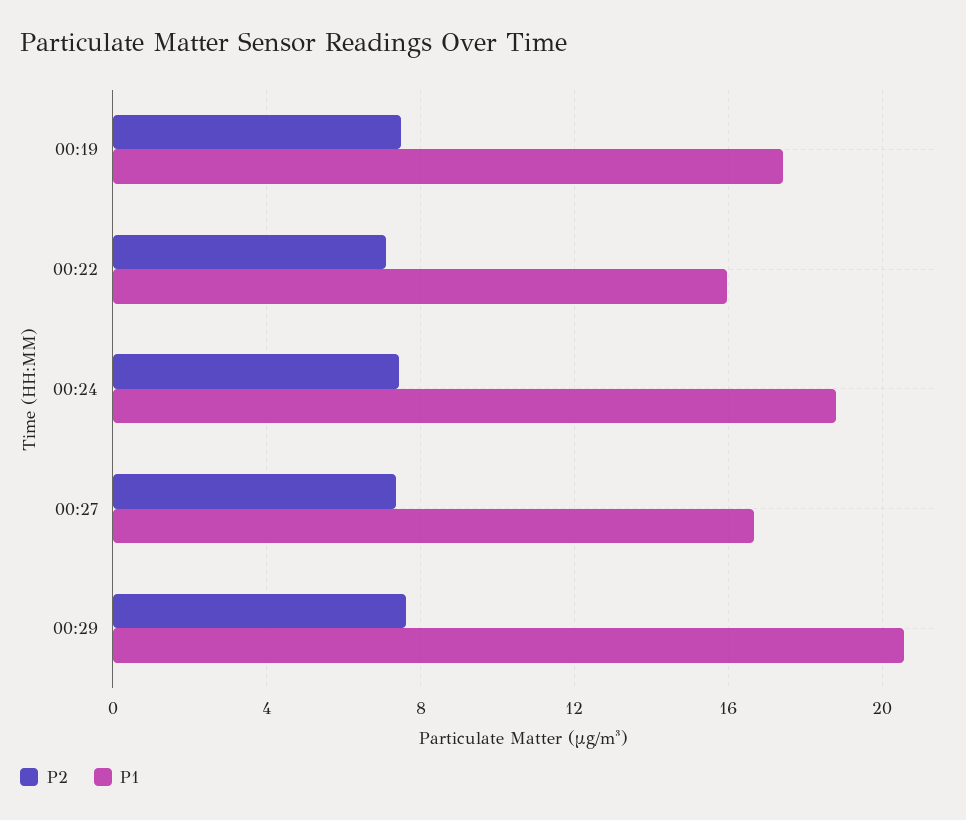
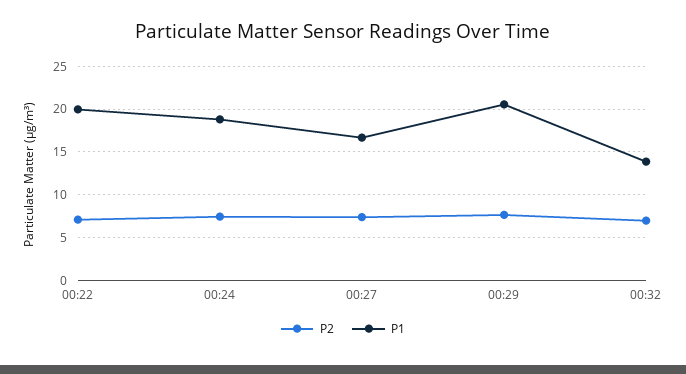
P2, 00:19: 7.5 -> none
P1, 00:19: 17.5 -> none
P1, 00:22: 16 -> 20
P2, 00:32: none -> 7
P1, 00:32: none -> 14

